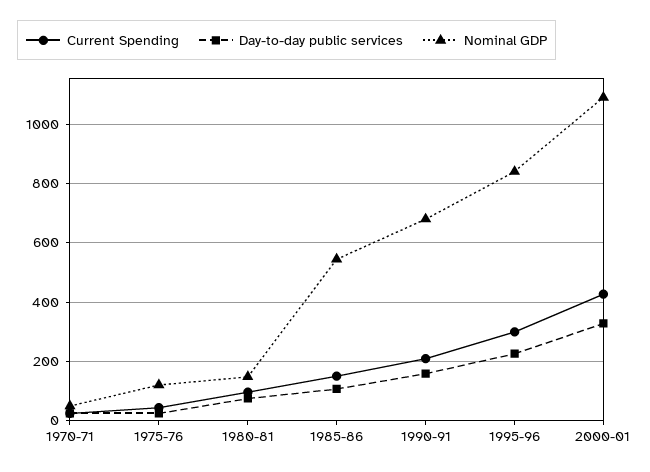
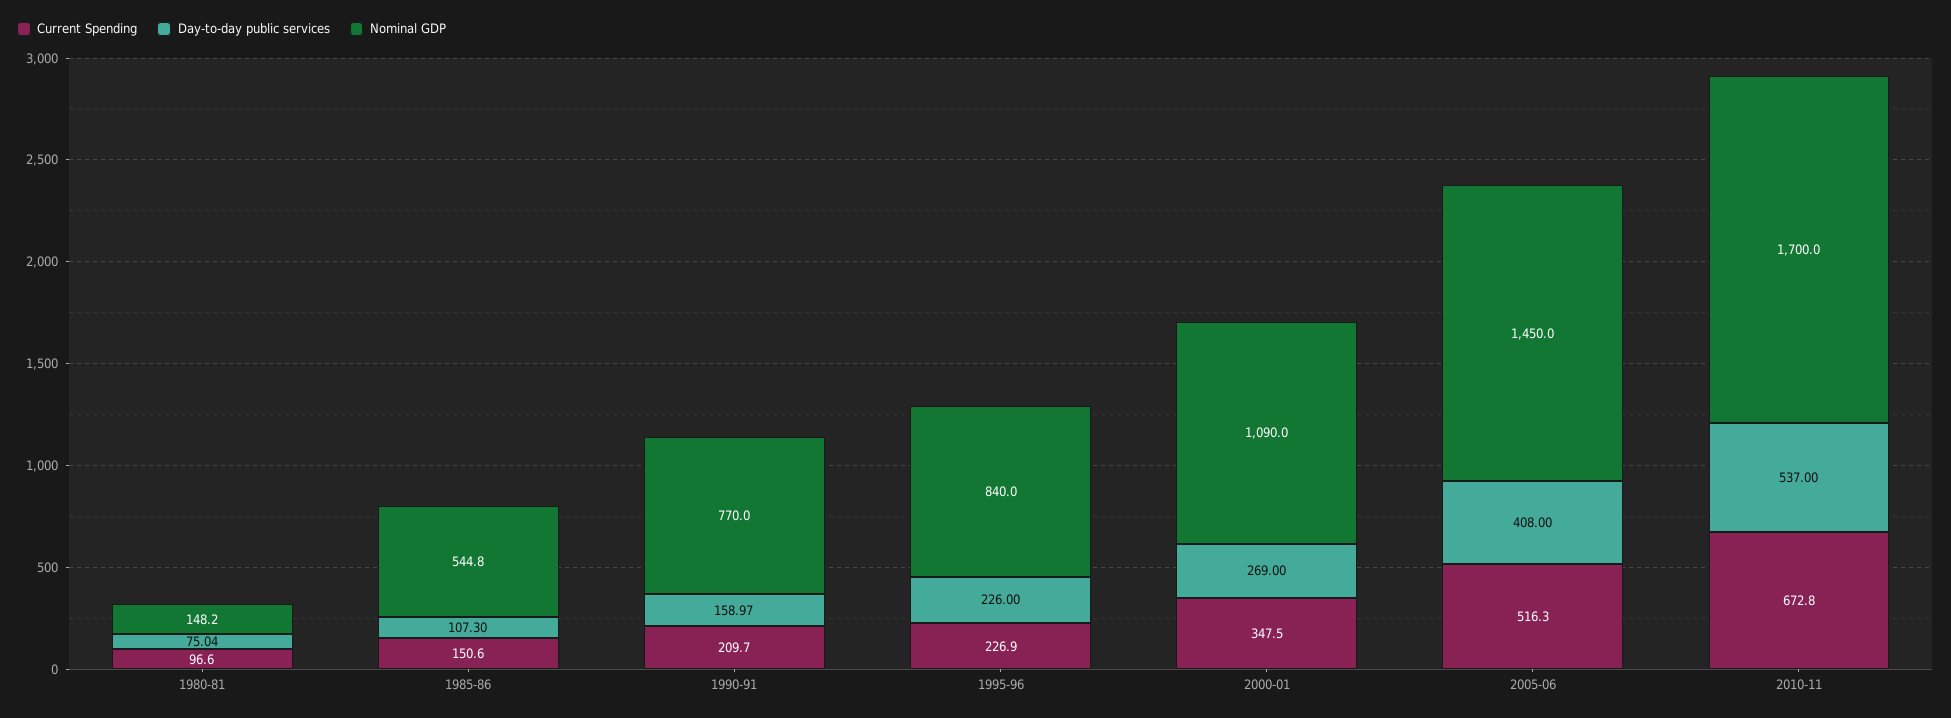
Current Spending, 1970-71: 25 -> none
Day-to-day public services, 1970-71: 25 -> none
Nominal GDP, 1970-71: 50 -> none
Current Spending, 1975-76: 50 -> none
Day-to-day public services, 1975-76: 25 -> none
Nominal GDP, 1975-76: 125 -> none
Nominal GDP, 1990-91: 675 -> 770
Current Spending, 1995-96: 300 -> 226.9
Current Spending, 2000-01: 425 -> 347.5
Day-to-day public services, 2000-01: 325 -> 269
Current Spending, 2005-06: none -> 516.3
Day-to-day public services, 2005-06: none -> 408
Nominal GDP, 2005-06: none -> 1450
Current Spending, 2010-11: none -> 672.8
Day-to-day public services, 2010-11: none -> 537
Nominal GDP, 2010-11: none -> 1700

